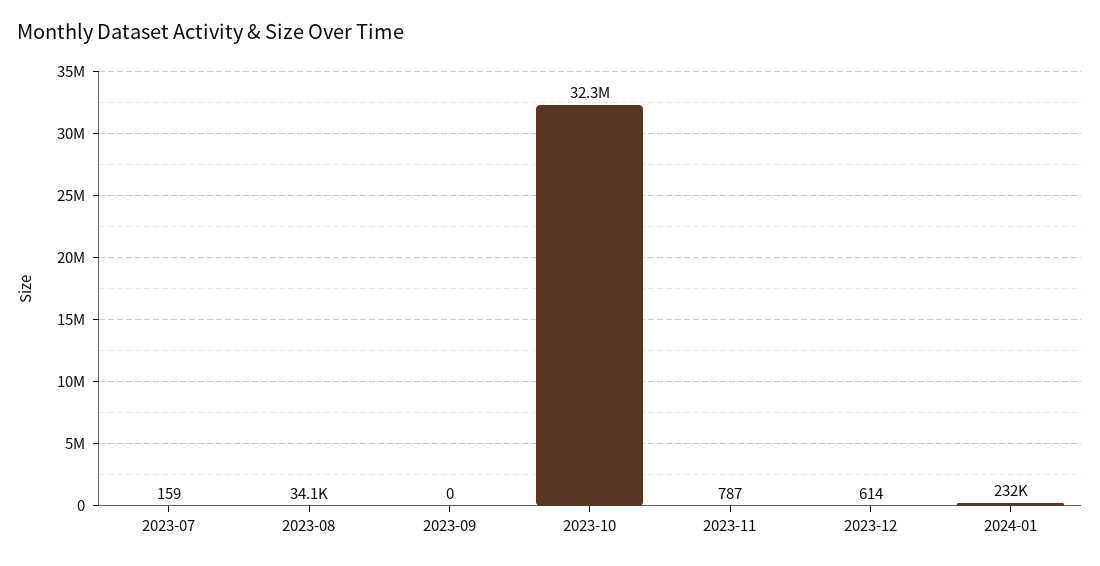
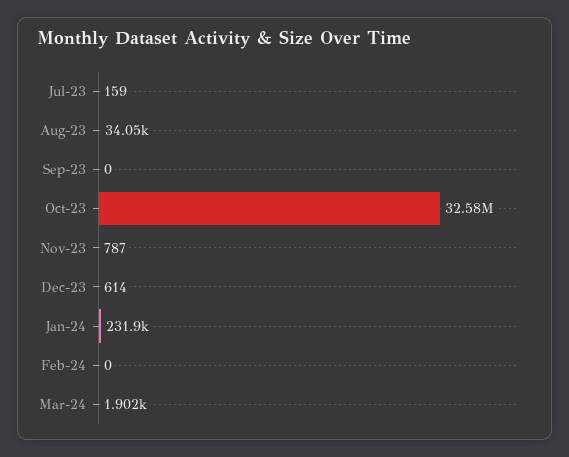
2023-10: 32300000 -> 32580000
Feb-24: none -> 0
Mar-24: none -> 1902

